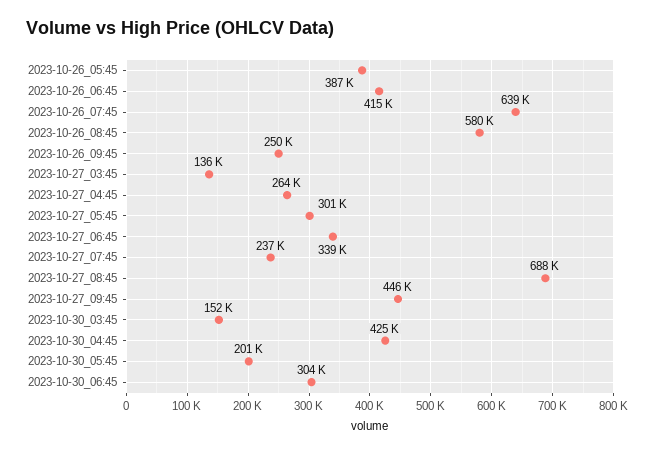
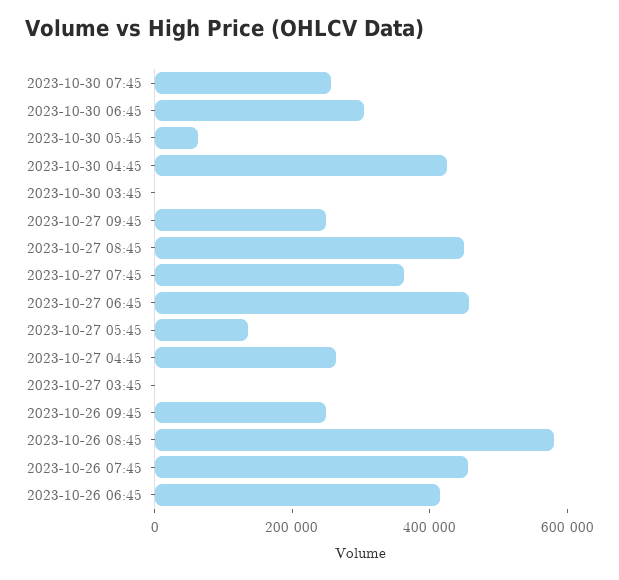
2023-10-26_05:45: 387000 -> none
2023-10-26_07:45: 639000 -> 450000
2023-10-27_03:45: 136000 -> 0
2023-10-27_05:45: 301000 -> 150000
2023-10-27_06:45: 339000 -> 450000
2023-10-27_07:45: 237000 -> 350000
2023-10-27_08:45: 688000 -> 450000
2023-10-27_09:45: 446000 -> 250000
2023-10-30_03:45: 152000 -> 0
2023-10-30_05:45: 201000 -> 50000
2023-10-30 07:45: none -> 250000

